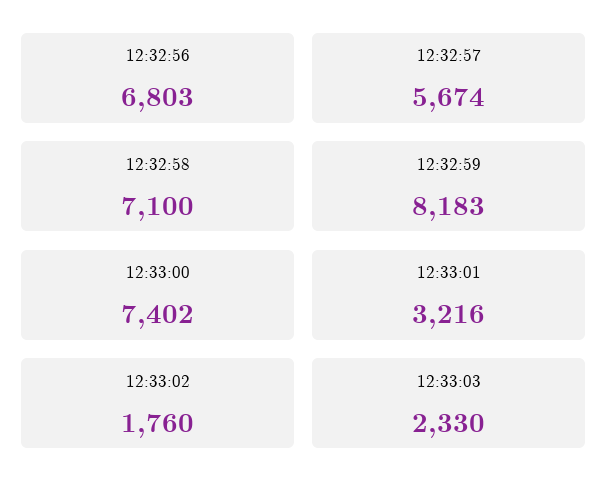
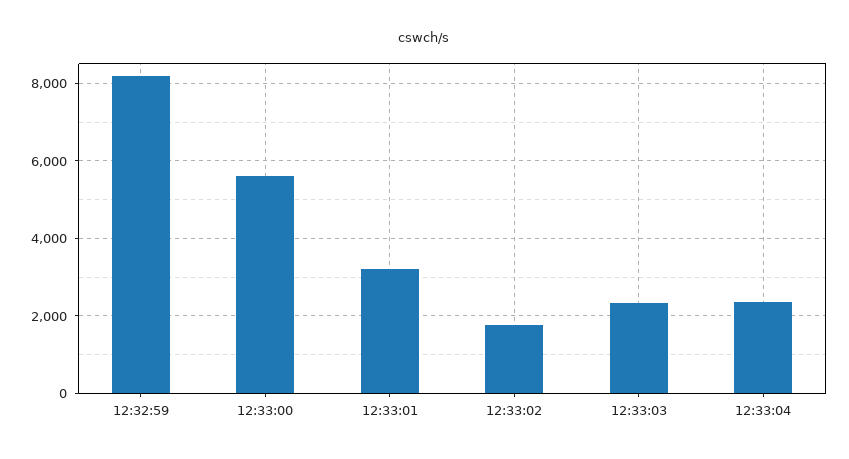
12:32:56: 6803 -> none
12:32:57: 5674 -> none
12:32:58: 7100 -> none
12:33:00: 7402 -> 5600
12:33:04: none -> 2400

